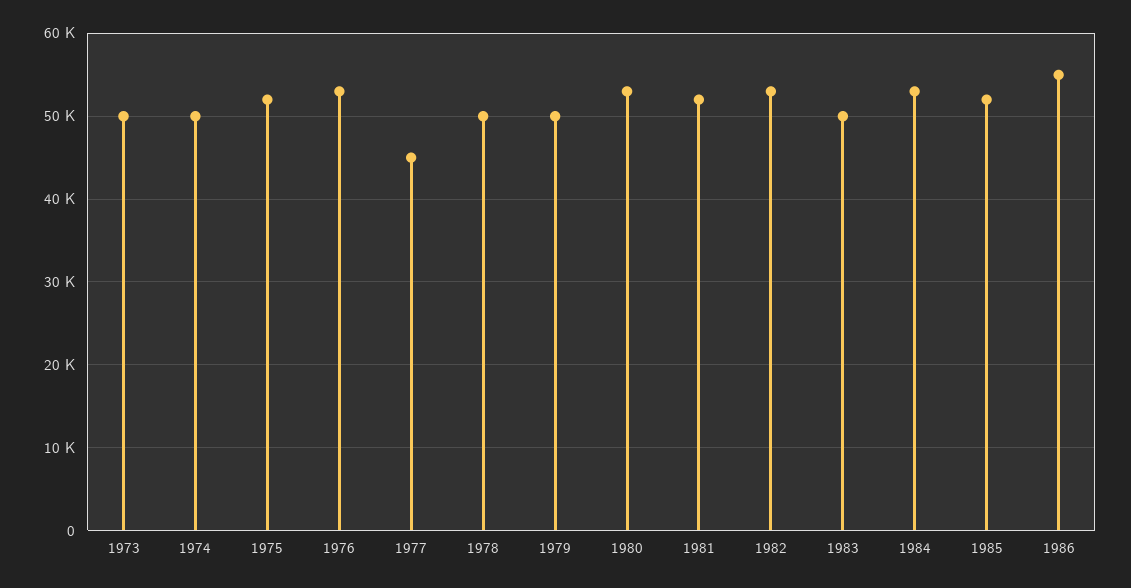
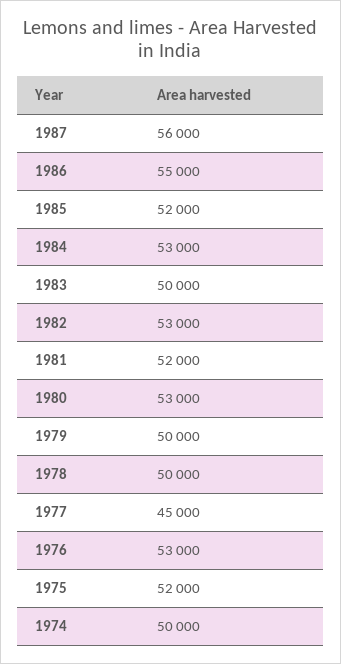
1973: 50000 -> none
1987: none -> 56000

